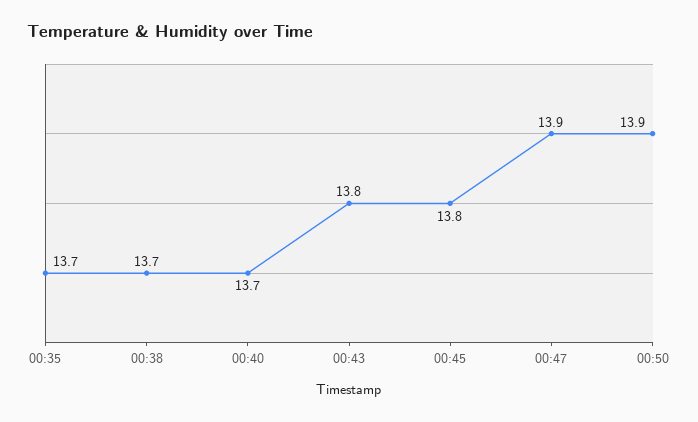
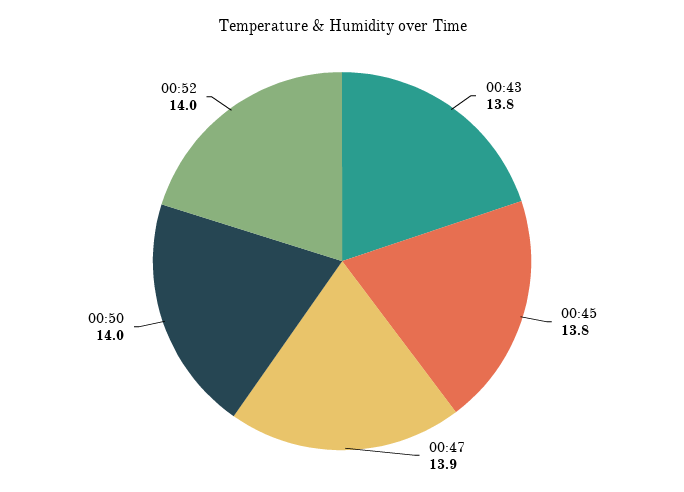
00:35: 13.7 -> none
00:38: 13.7 -> none
00:40: 13.7 -> none
00:50: 13.9 -> 14
00:52: none -> 14

